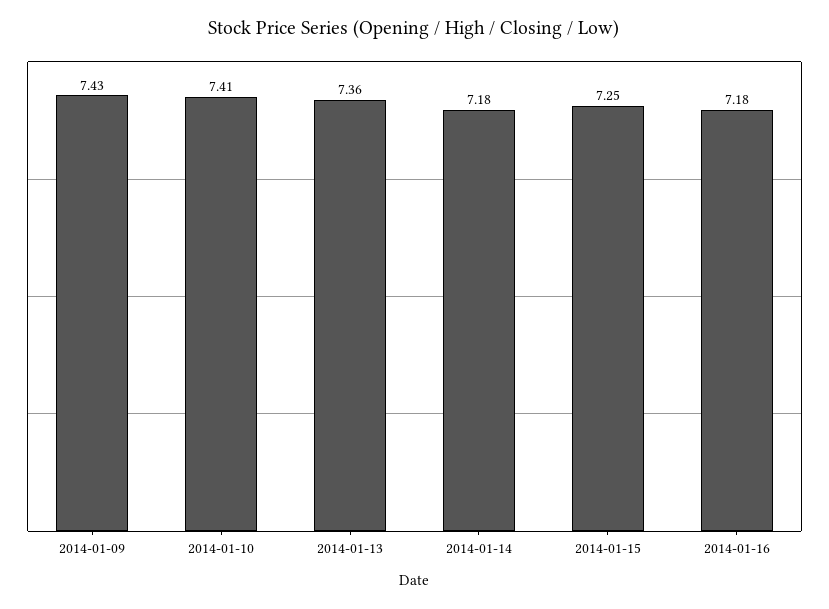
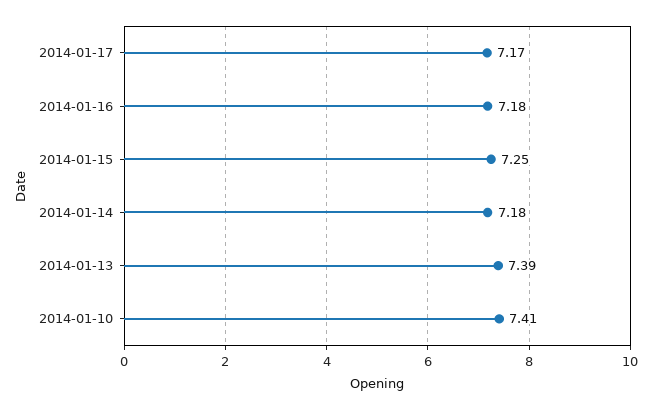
2014-01-09: 7.43 -> none
2014-01-13: 7.36 -> 7.39
2014-01-17: none -> 7.17

